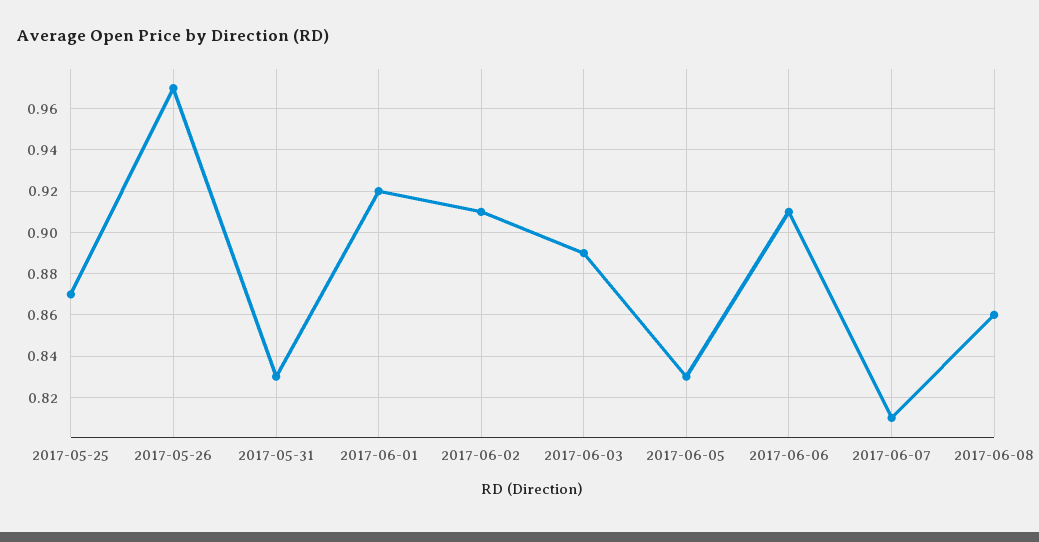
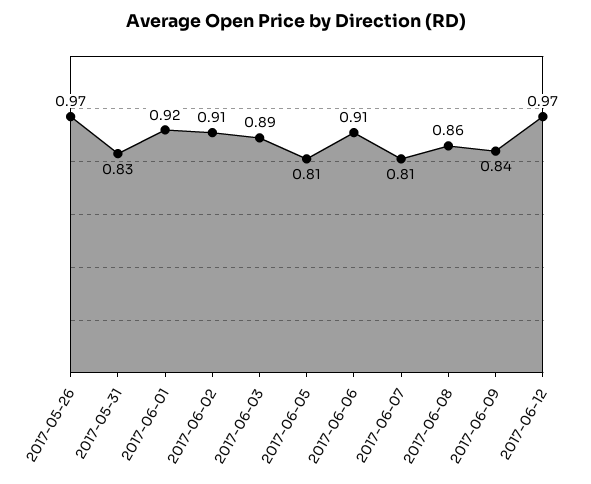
2017-05-25: 0.87 -> none
2017-06-05: 0.83 -> 0.81
2017-06-09: none -> 0.84
2017-06-12: none -> 0.97

